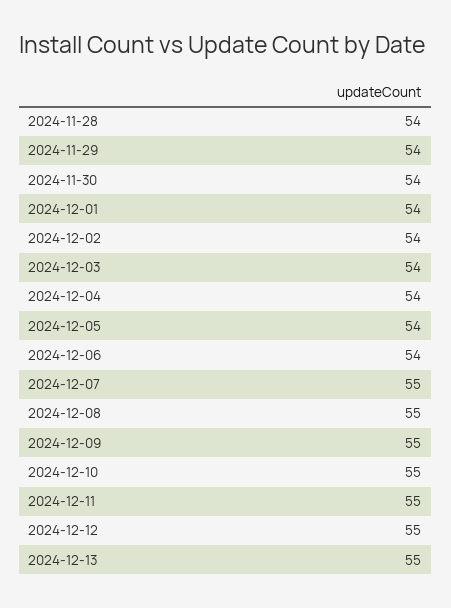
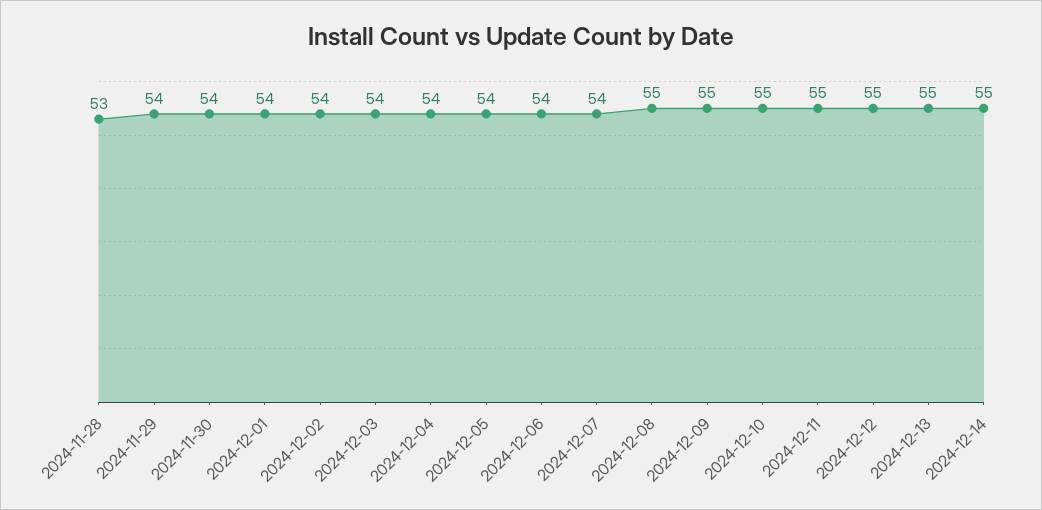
2024-11-28: 54 -> 53
2024-12-07: 55 -> 54
2024-12-14: none -> 55

